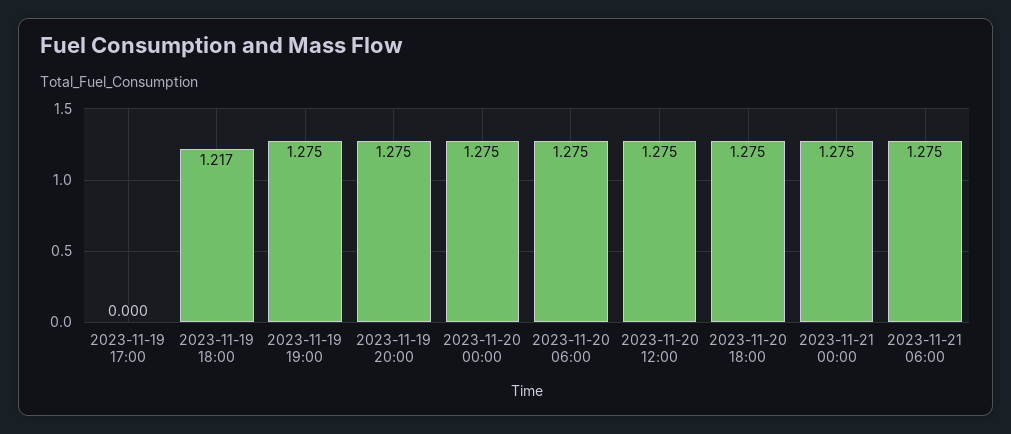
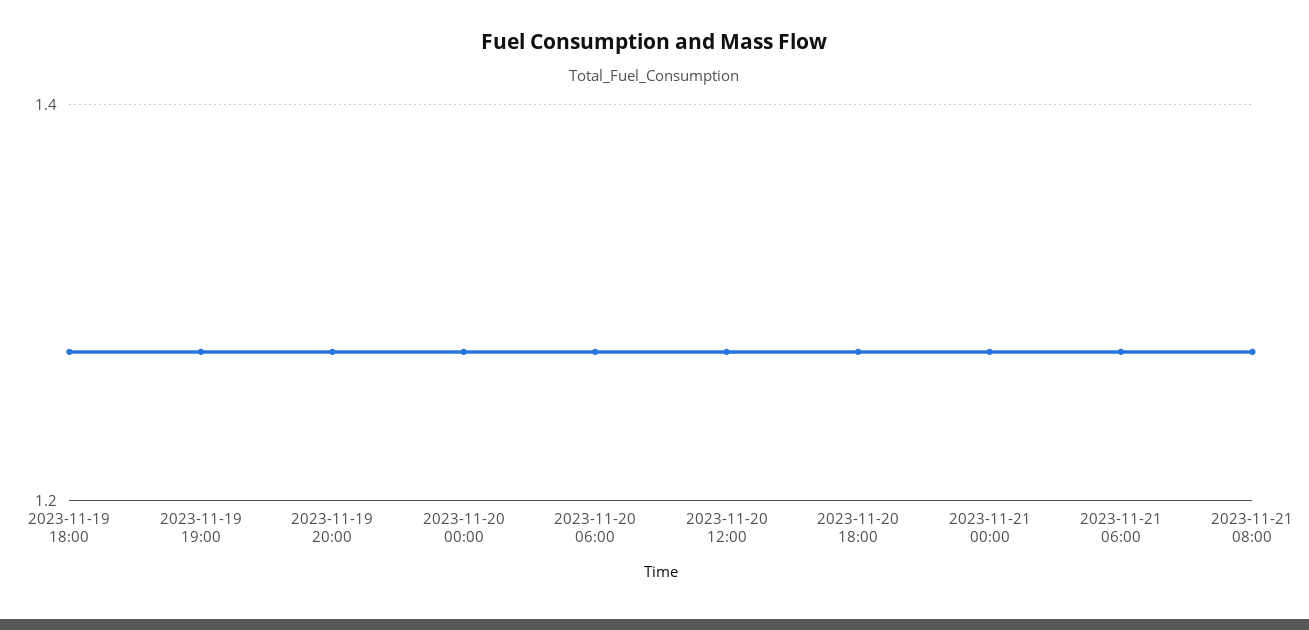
2023-11-19 17:00: 0 -> none
2023-11-19 18:00: 1.217 -> 1.28
2023-11-21 08:00: none -> 1.28

